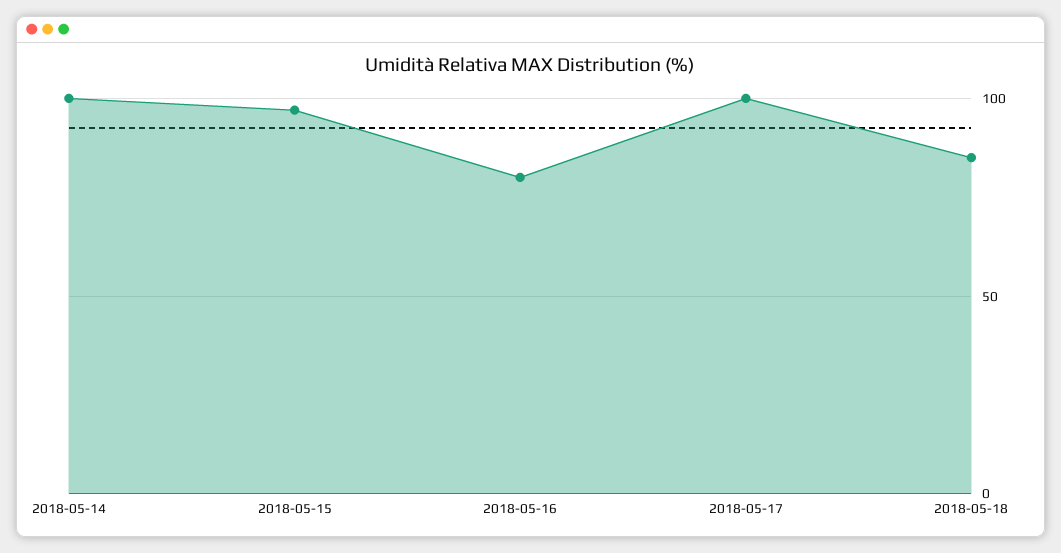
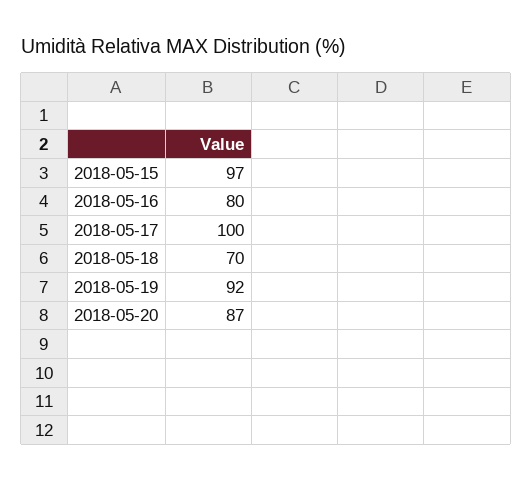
2018-05-14: 100 -> none
2018-05-18: 85 -> 70
2018-05-19: none -> 92
2018-05-20: none -> 87

